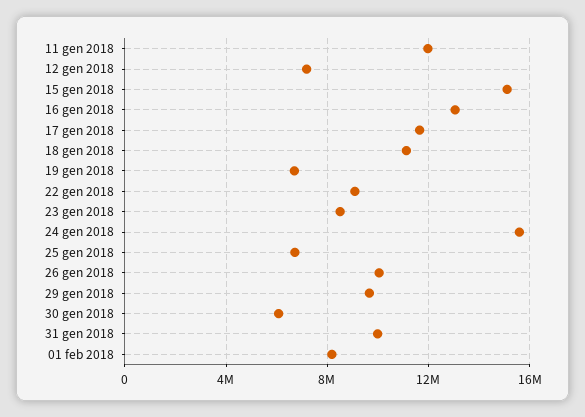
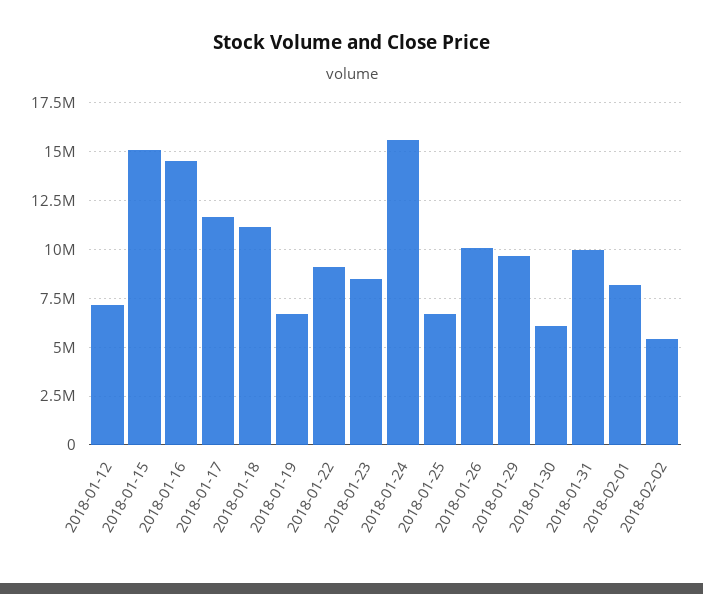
11 gen 2018: 12000000 -> none
16 gen 2018: 13000000 -> 14500000
2018-02-02: none -> 5500000

